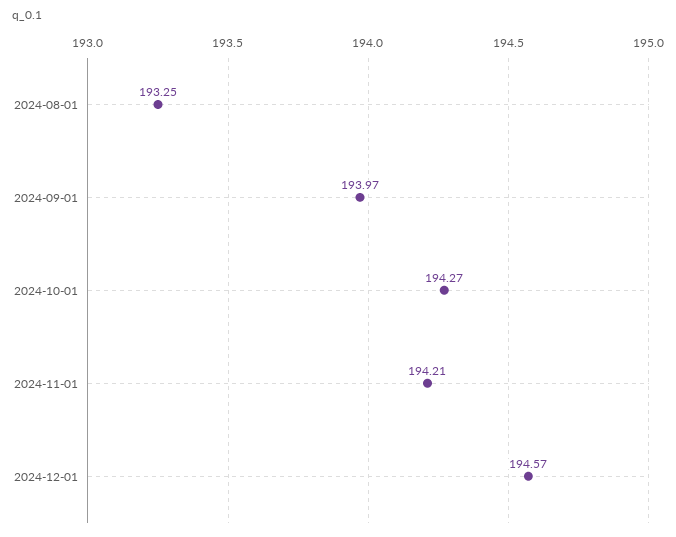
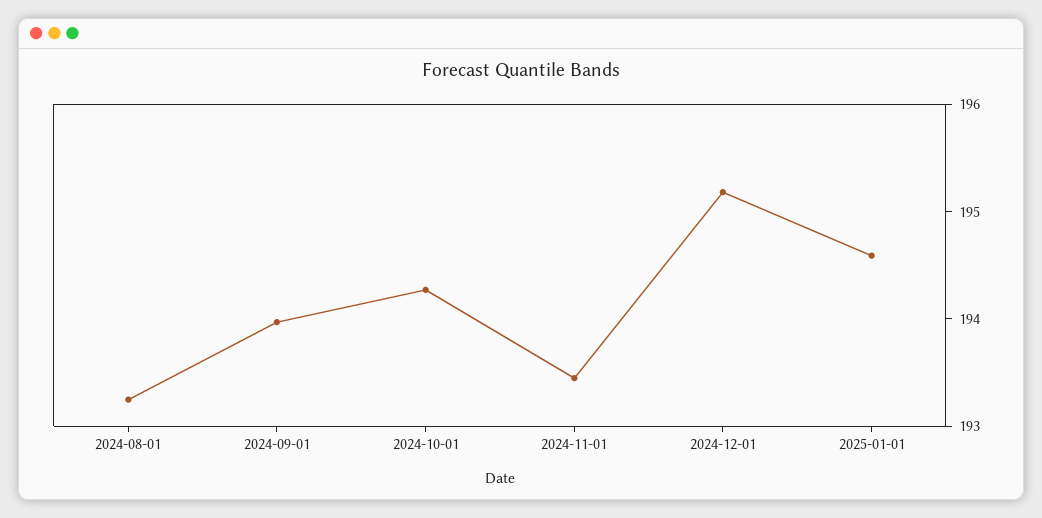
2024-11-01: 194.21 -> 193.4
2024-12-01: 194.57 -> 195.2
2025-01-01: none -> 194.6

